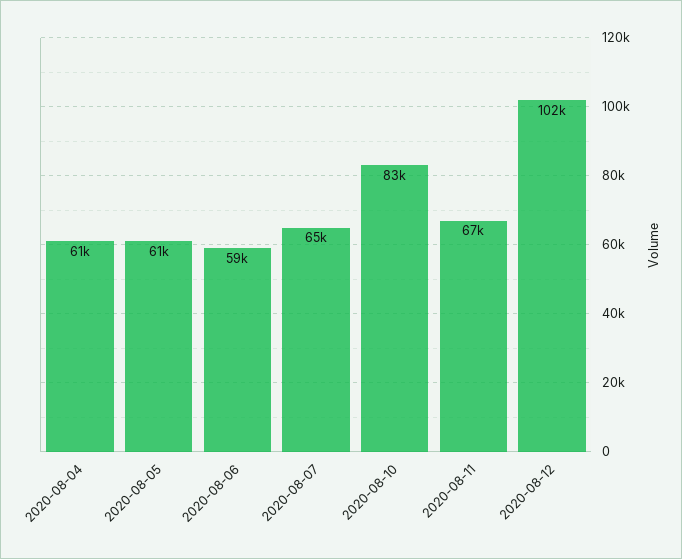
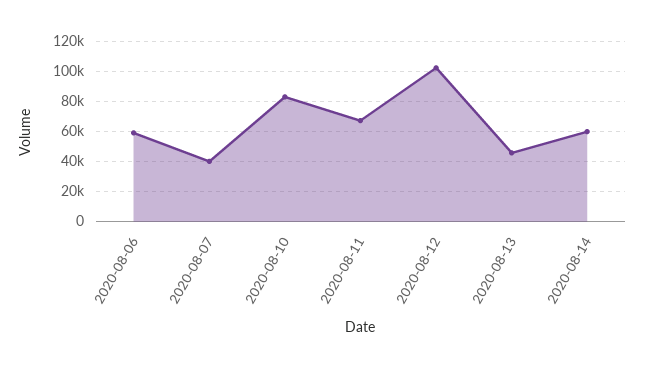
2020-08-04: 61000 -> none
2020-08-05: 61000 -> none
2020-08-07: 65000 -> 40000
2020-08-13: none -> 45000
2020-08-14: none -> 60000

